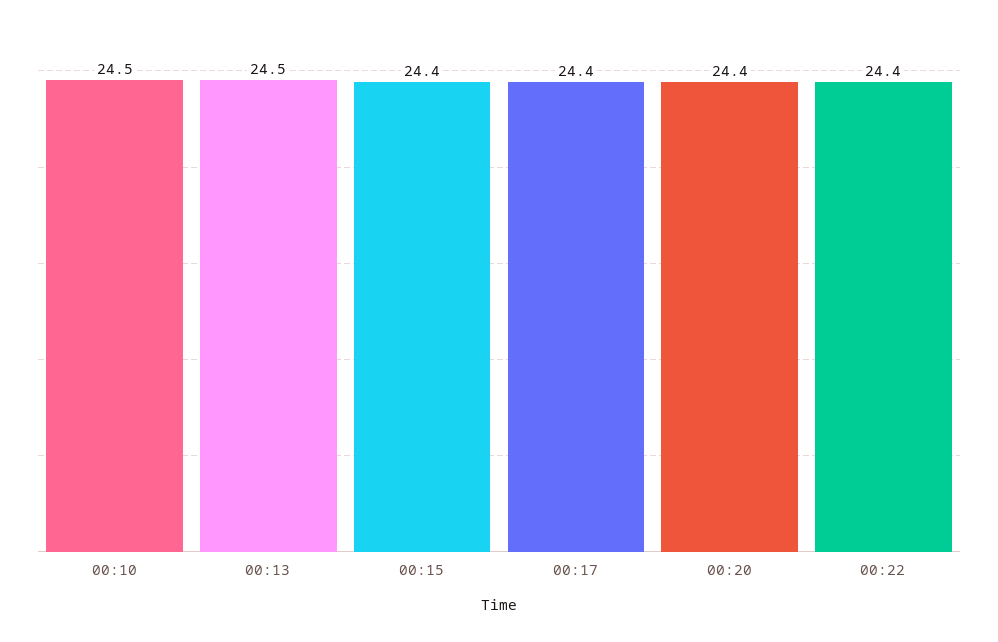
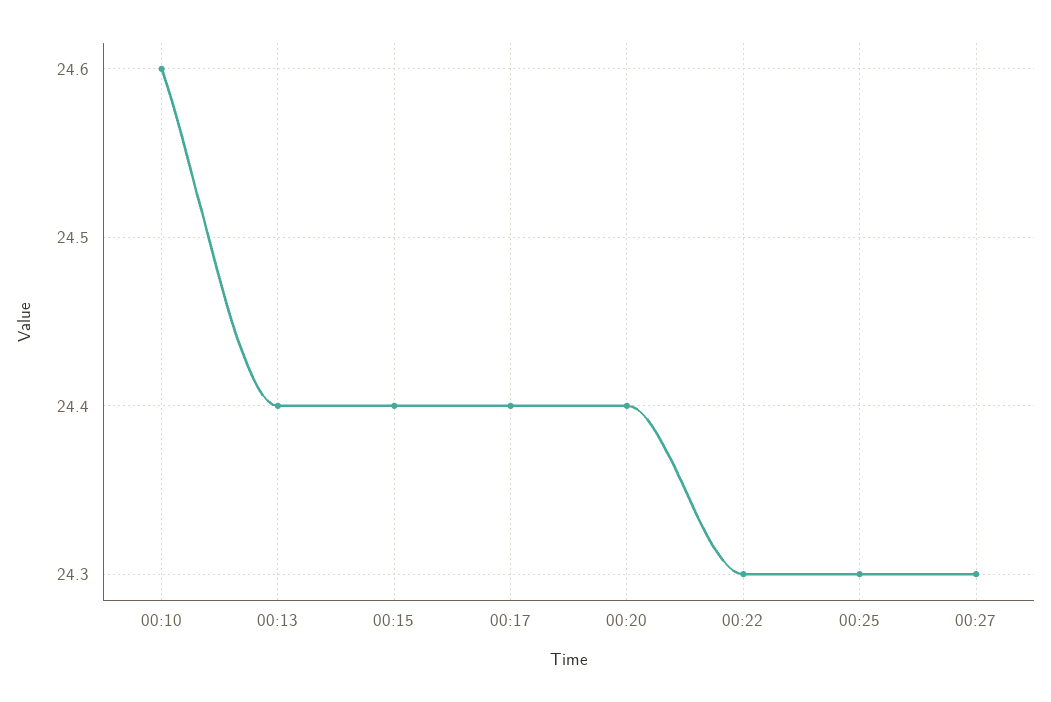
00:10: 24.5 -> 24.6
00:13: 24.5 -> 24.4
00:22: 24.4 -> 24.3
00:25: none -> 24.3
00:27: none -> 24.3

